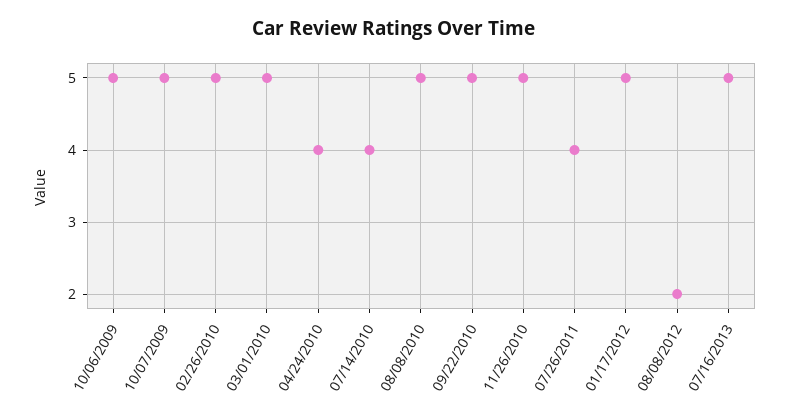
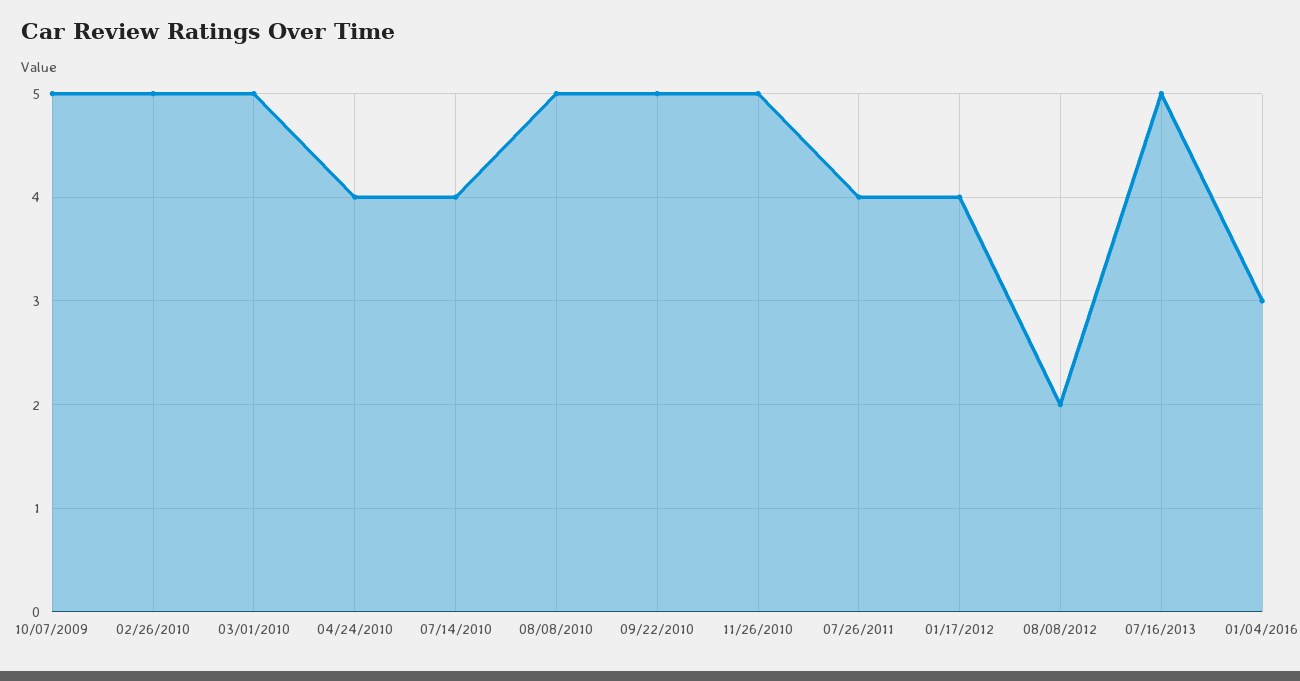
10/06/2009: 5 -> none
01/17/2012: 5 -> 4
01/04/2016: none -> 3

